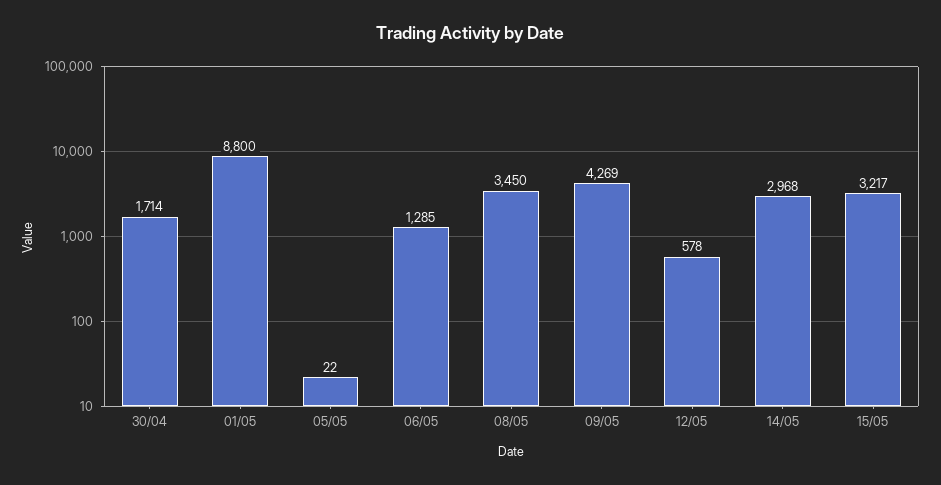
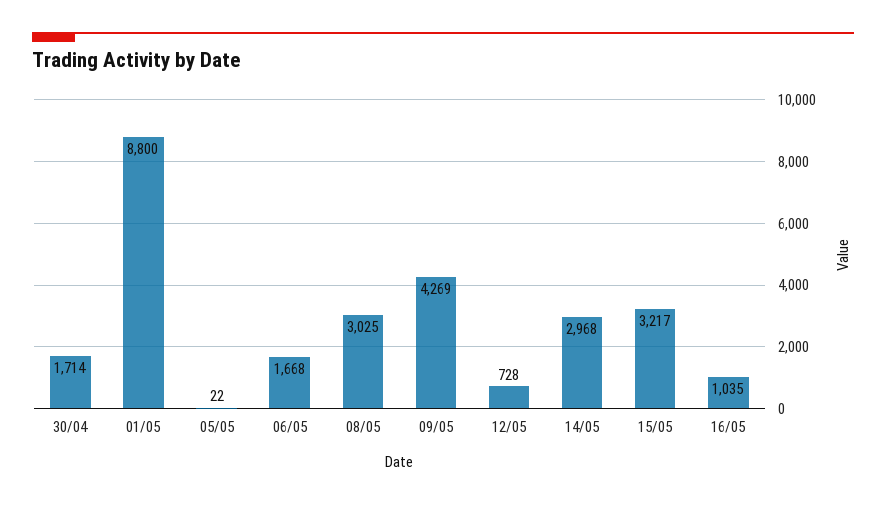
06/05: 1285 -> 1668
08/05: 3450 -> 3025
12/05: 578 -> 728
16/05: none -> 1035

